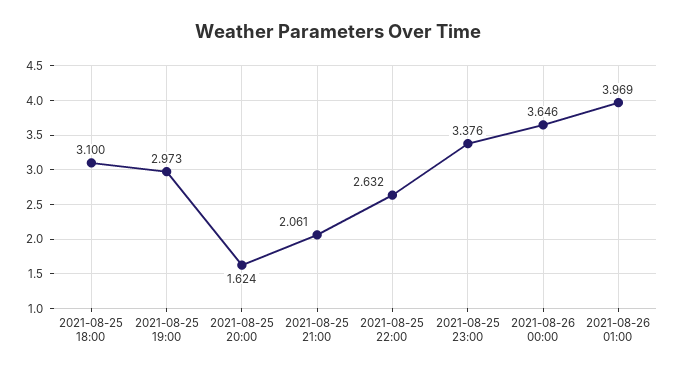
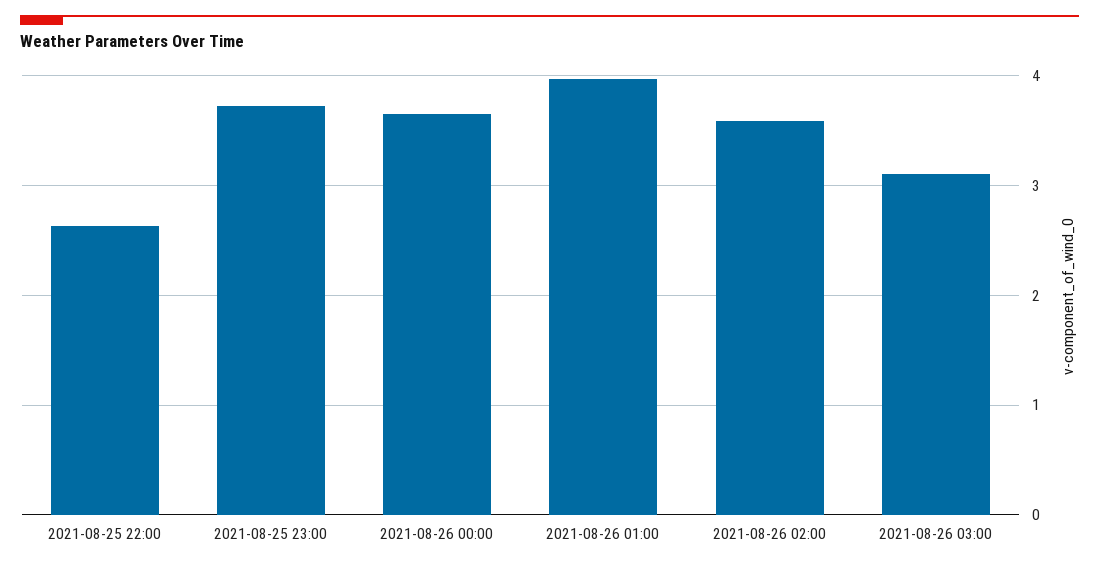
2021-08-25 18:00: 3.1 -> none
2021-08-25 19:00: 2.973 -> none
2021-08-25 20:00: 1.624 -> none
2021-08-25 21:00: 2.061 -> none
2021-08-25 23:00: 3.376 -> 3.7
2021-08-26 02:00: none -> 3.6
2021-08-26 03:00: none -> 3.1

